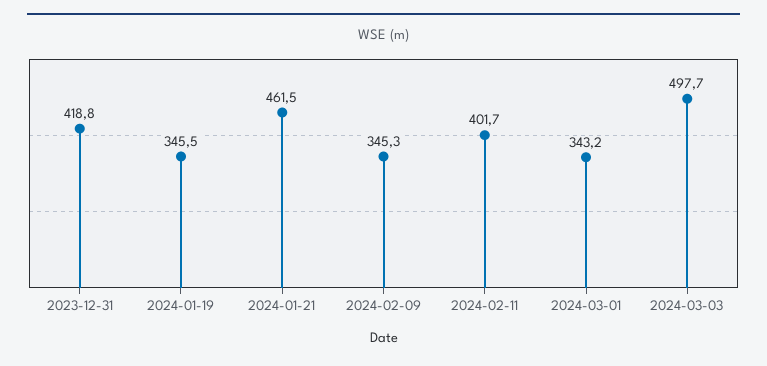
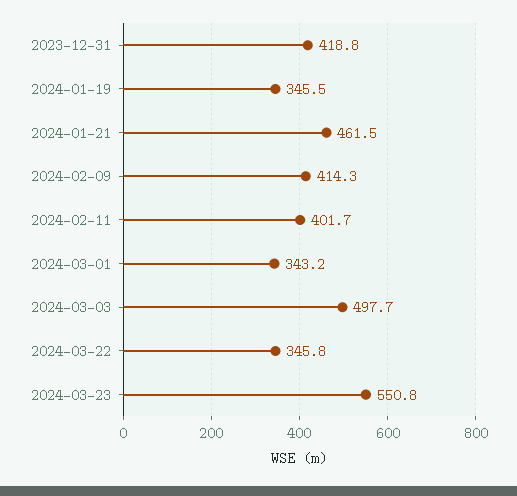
2024-02-09: 345.3 -> 414.3
2024-03-22: none -> 345.8
2024-03-23: none -> 550.8

